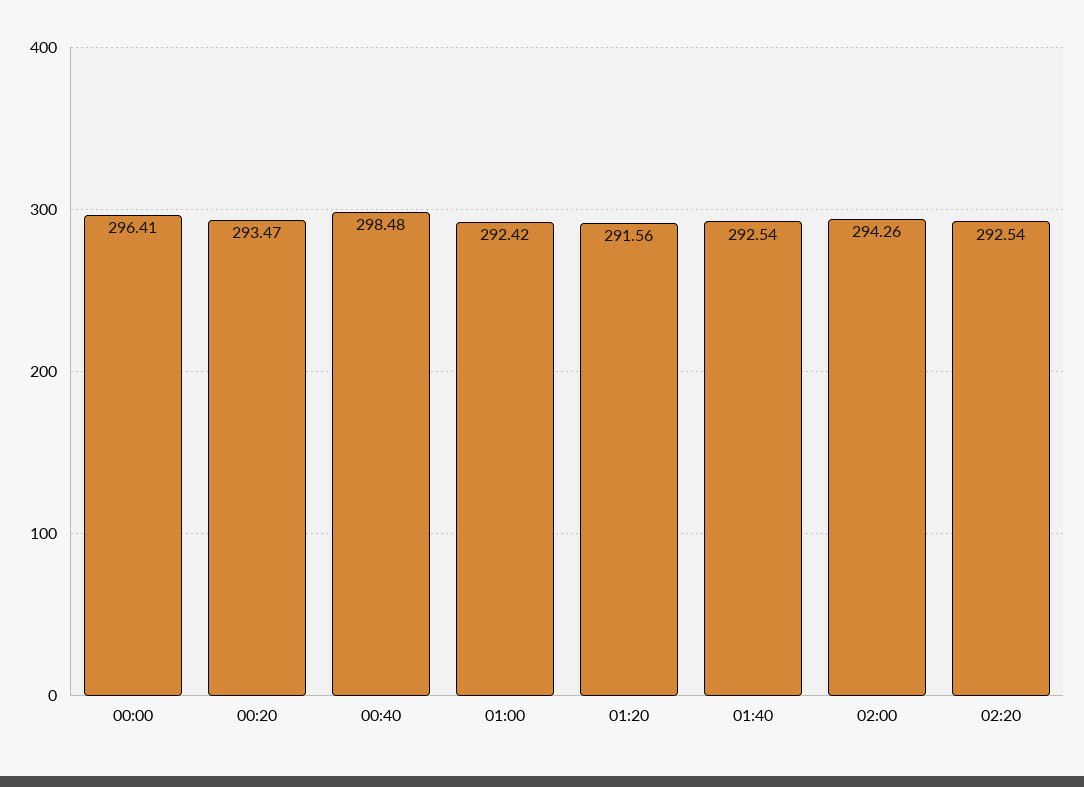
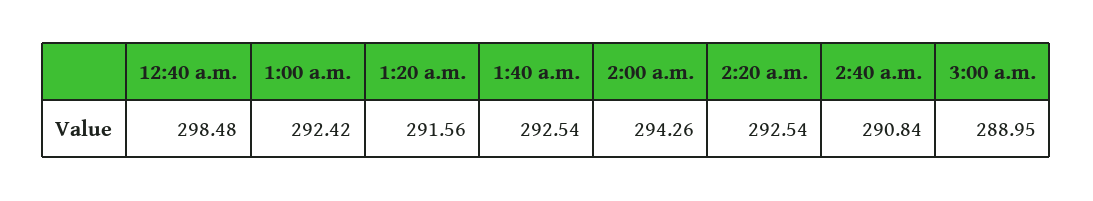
00:00: 296.41 -> none
00:20: 293.47 -> none
2:40 a.m.: none -> 290.84
3:00 a.m.: none -> 288.95

